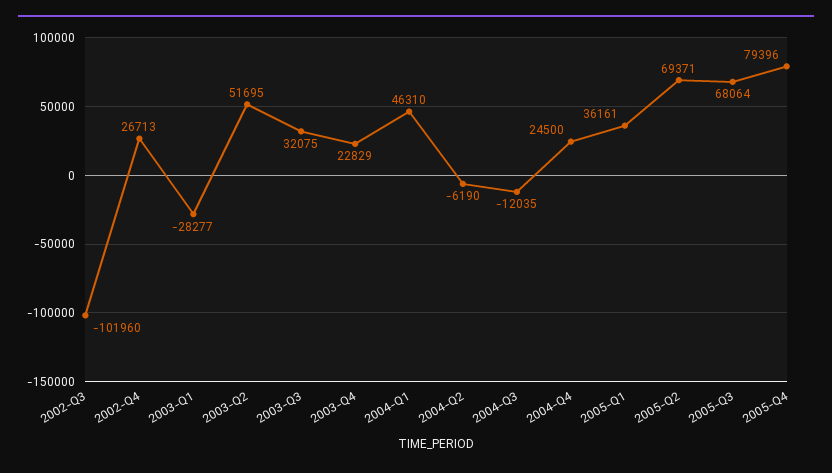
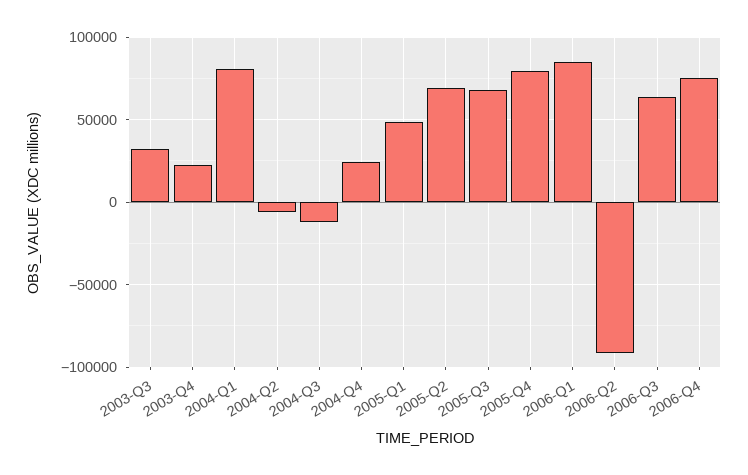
2002-Q3: -101960 -> none
2002-Q4: 26713 -> none
2003-Q1: -28277 -> none
2003-Q2: 51695 -> none
2004-Q1: 46310 -> 80000
2005-Q1: 36161 -> 50000
2006-Q1: none -> 85000
2006-Q2: none -> -90000
2006-Q3: none -> 65000
2006-Q4: none -> 75000

